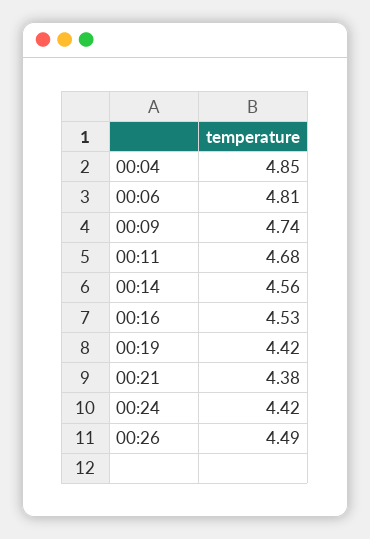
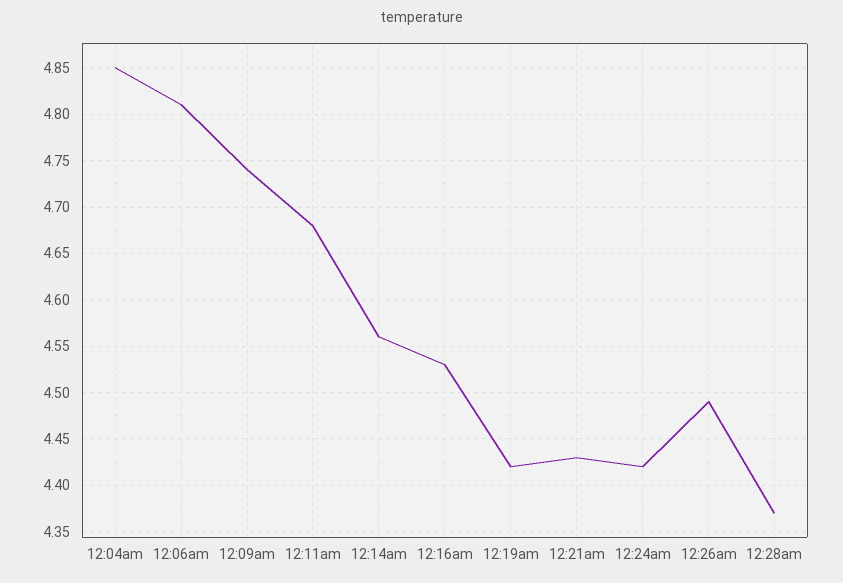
00:21: 4.38 -> 4.43
12:28am: none -> 4.37

